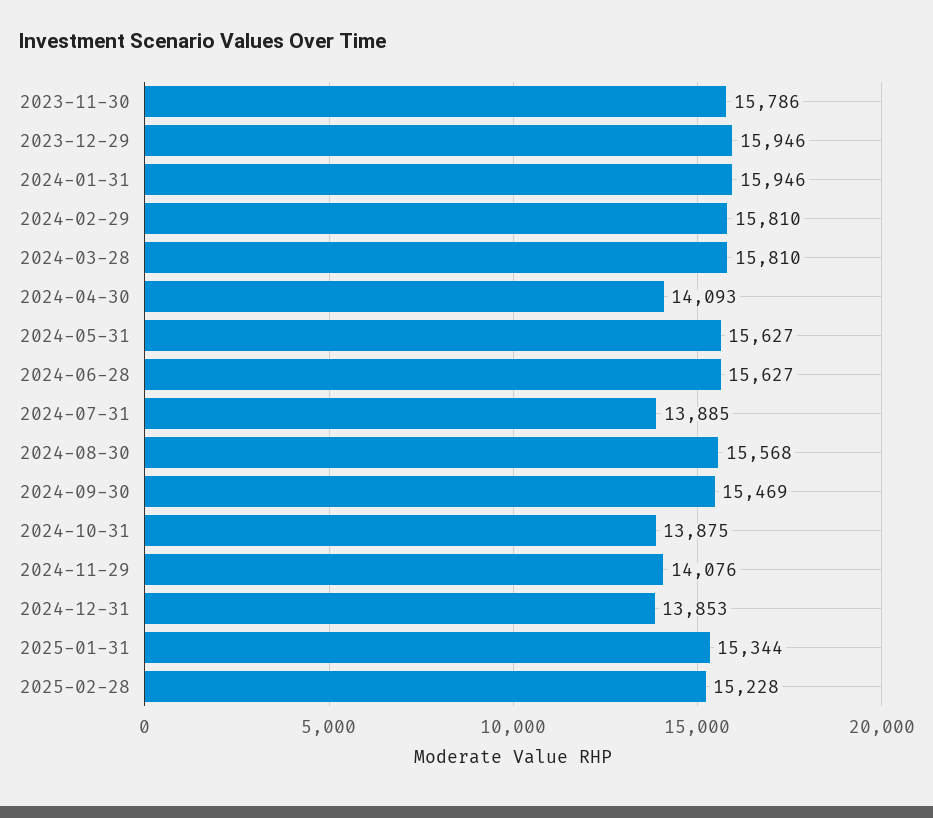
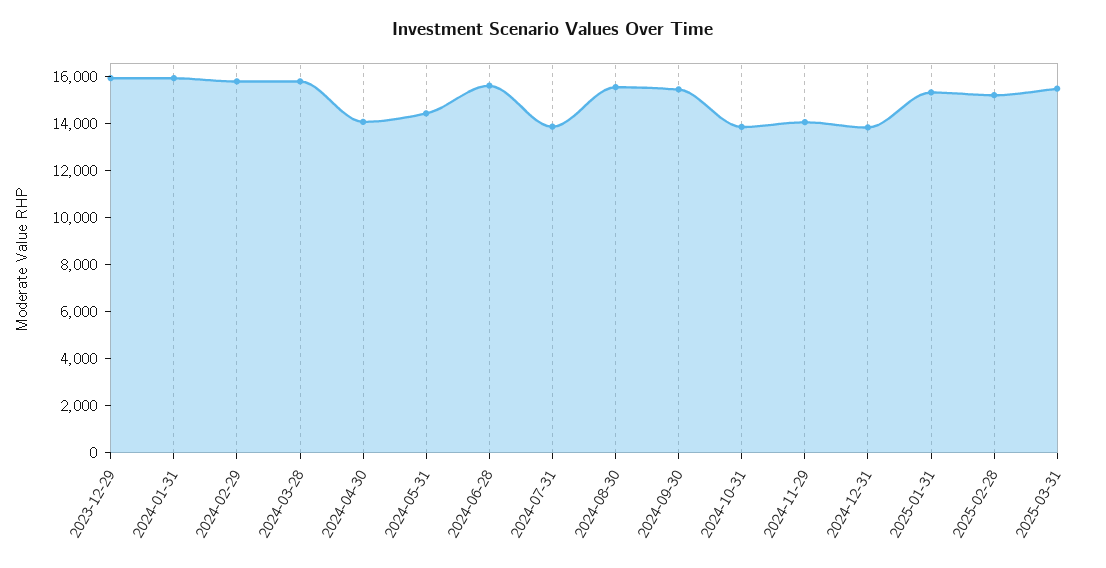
2023-11-30: 15786 -> none
2024-05-31: 15627 -> 14500
2025-03-31: none -> 15500

